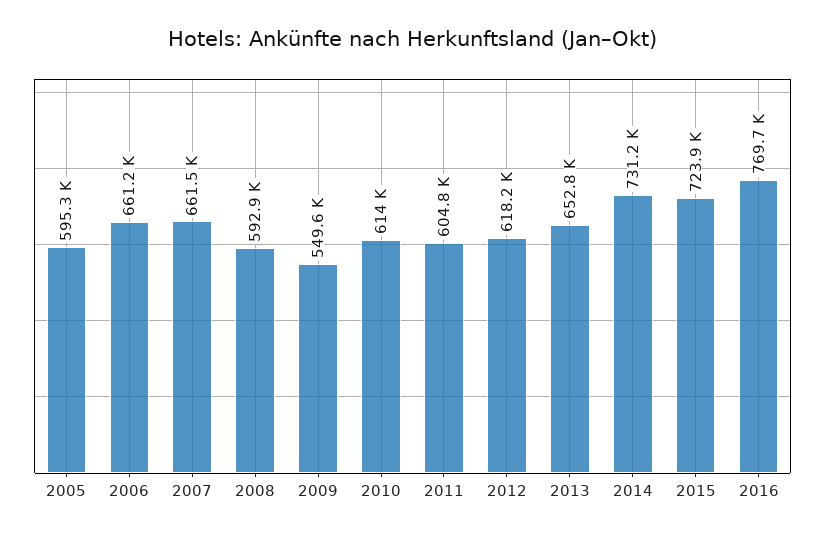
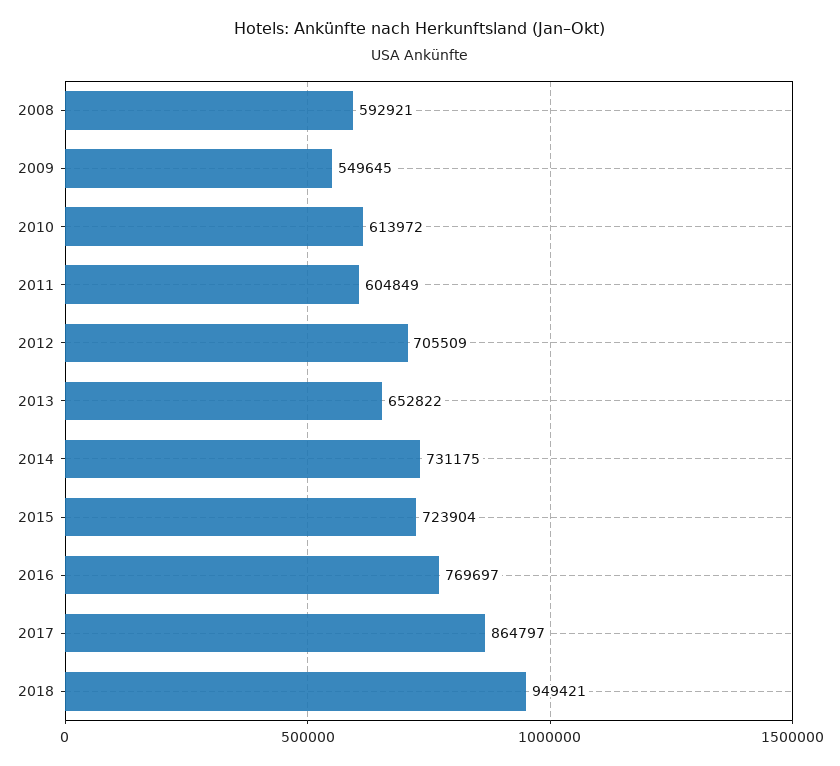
2005: 595300 -> none
2006: 661200 -> none
2007: 661500 -> none
2012: 618200 -> 705509
2017: none -> 864797
2018: none -> 949421

